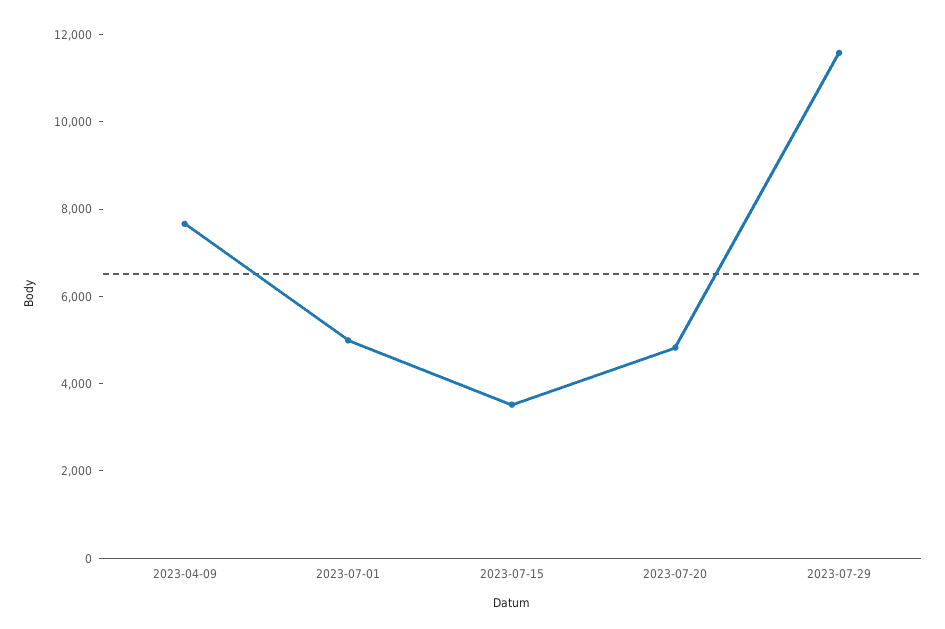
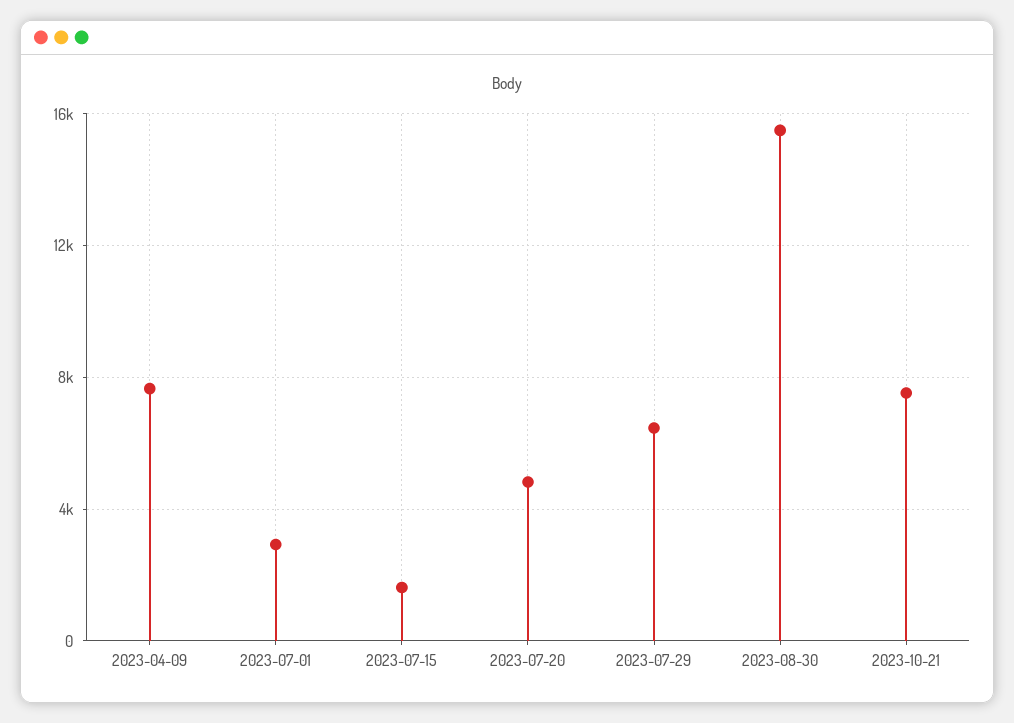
2023-07-01: 5000 -> 3000
2023-07-15: 3500 -> 1500
2023-07-29: 11500 -> 6500
2023-08-30: none -> 15500
2023-10-21: none -> 7500

